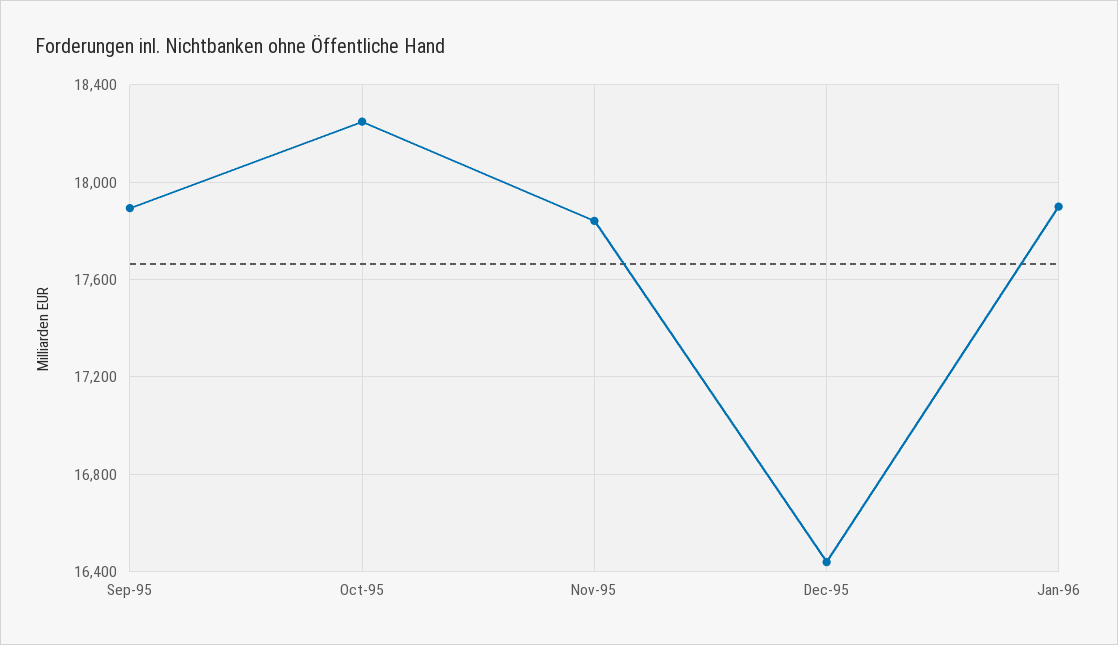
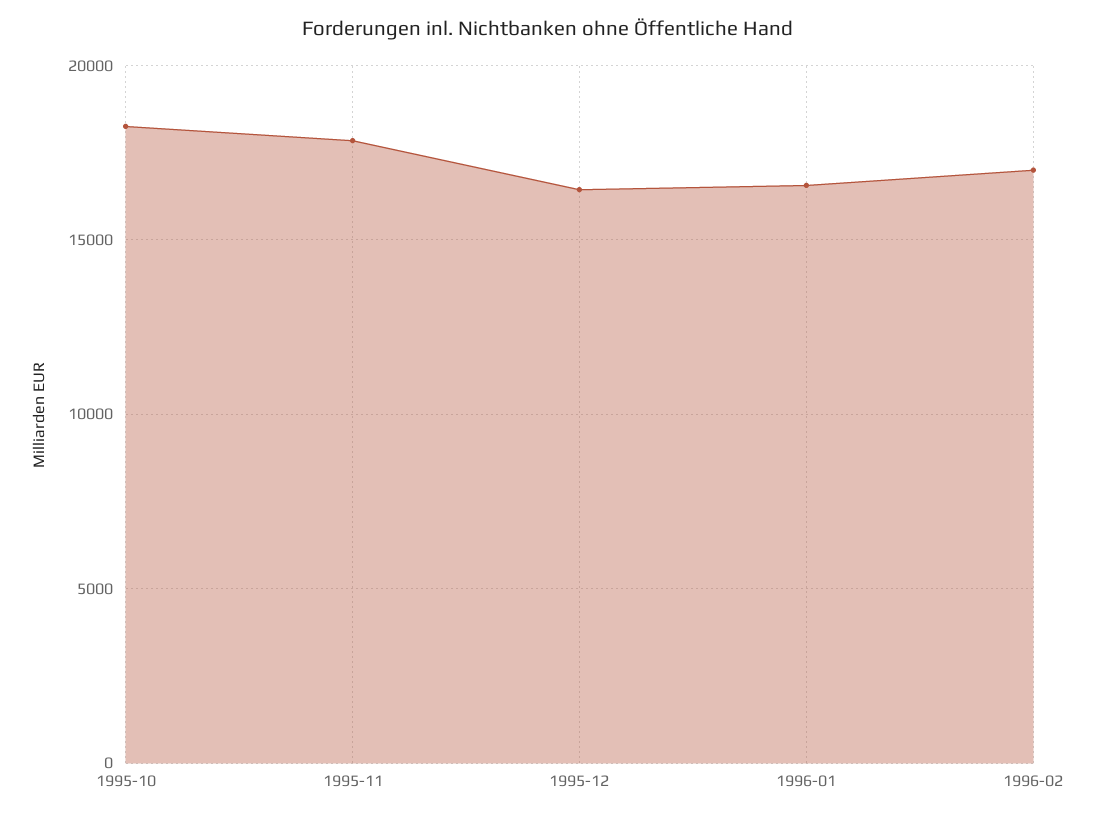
Sep-95: 17900 -> none
Jan-96: 17900 -> 16500
1996-02: none -> 17000

